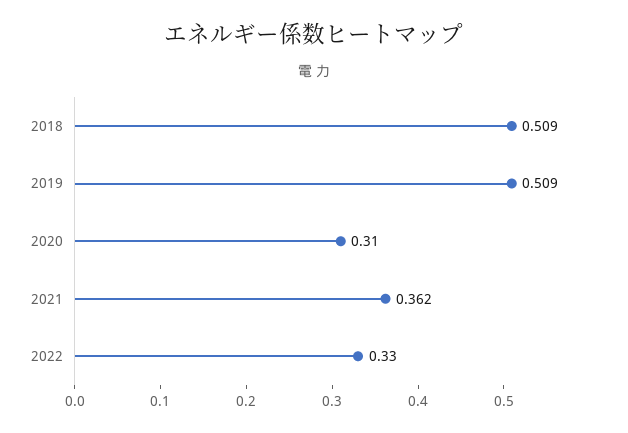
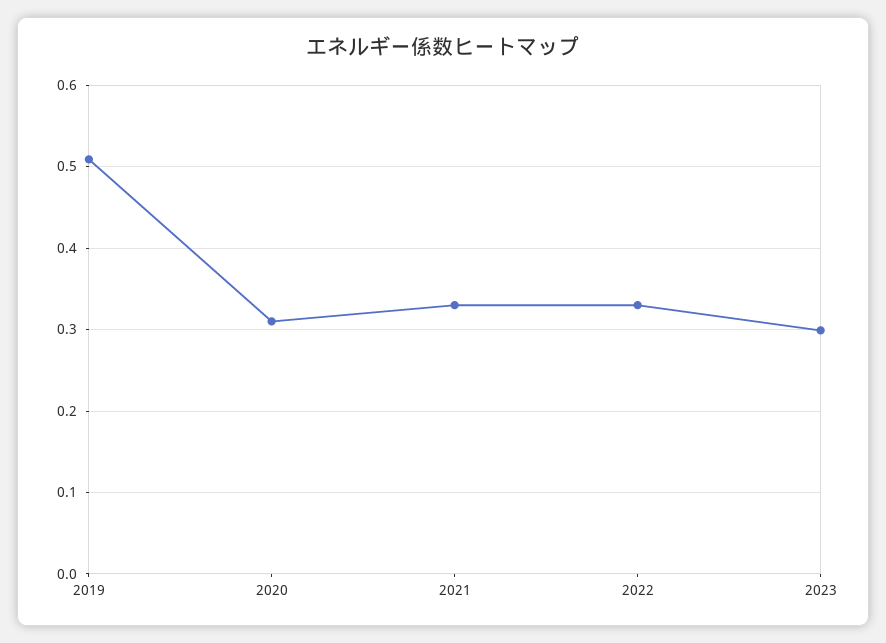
2018: 0.509 -> none
2021: 0.362 -> 0.33
2023: none -> 0.3

